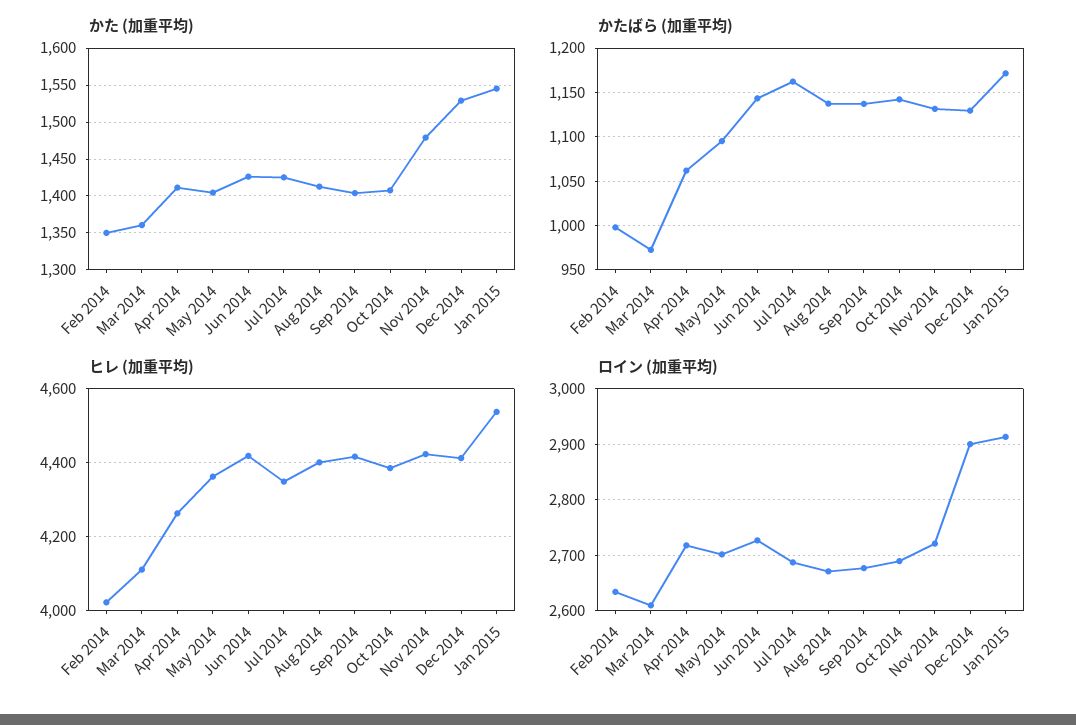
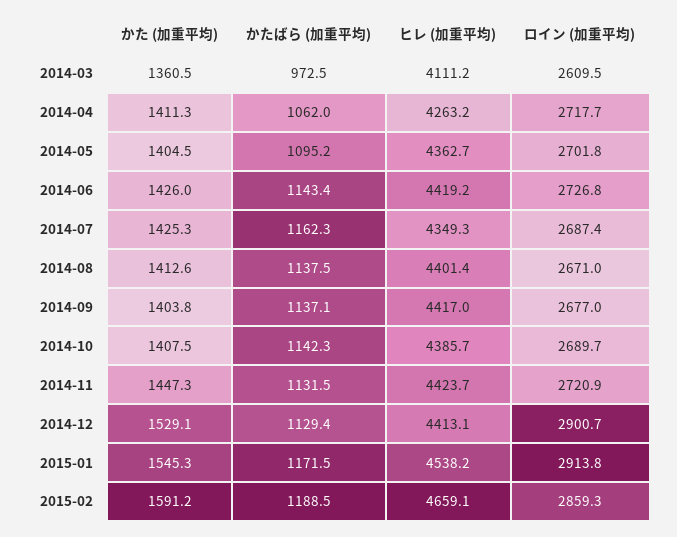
かた (加重平均), Feb 2014: 1350 -> none
かた (加重平均), Nov 2014: 1480 -> 1447.3
かたばら (加重平均), Feb 2014: 1000 -> none
ヒレ (加重平均), Feb 2014: 4020 -> none
ロイン (加重平均), Feb 2014: 2640 -> none
かた (加重平均), 2015-02: none -> 1591.2
かたばら (加重平均), 2015-02: none -> 1188.5
ヒレ (加重平均), 2015-02: none -> 4659.1
ロイン (加重平均), 2015-02: none -> 2859.3

